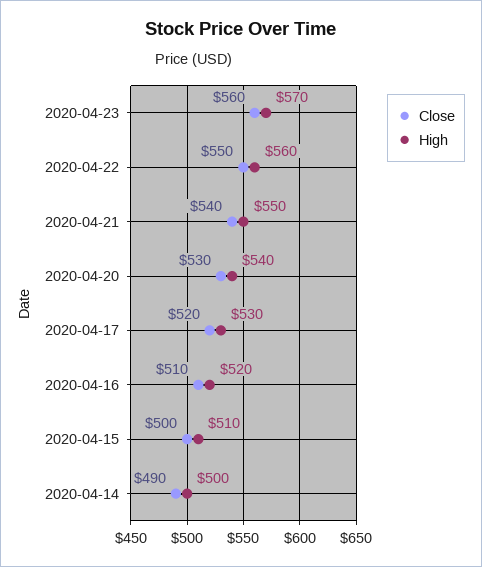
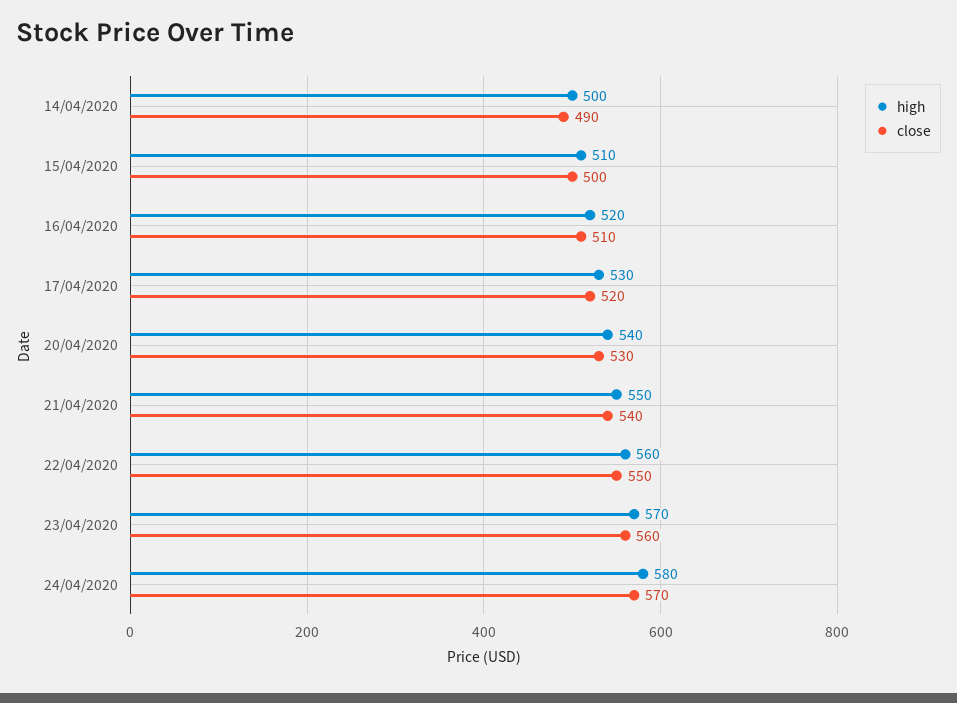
High, 24/04/2020: none -> 580
Close, 24/04/2020: none -> 570

